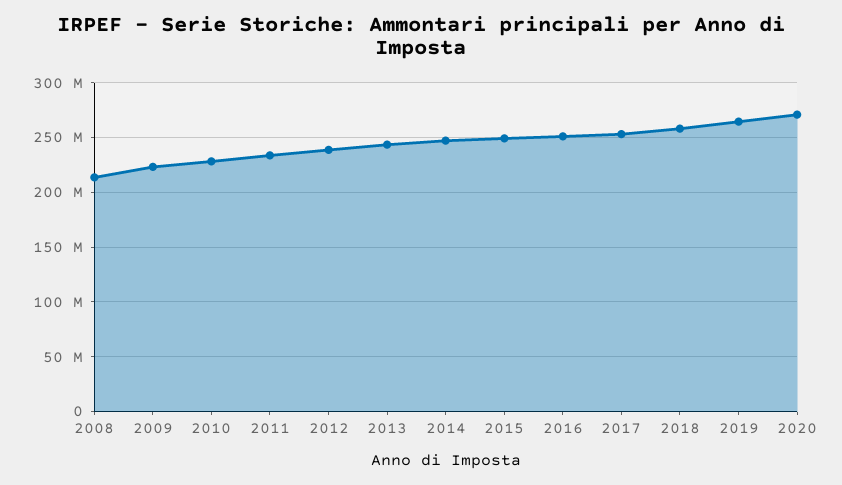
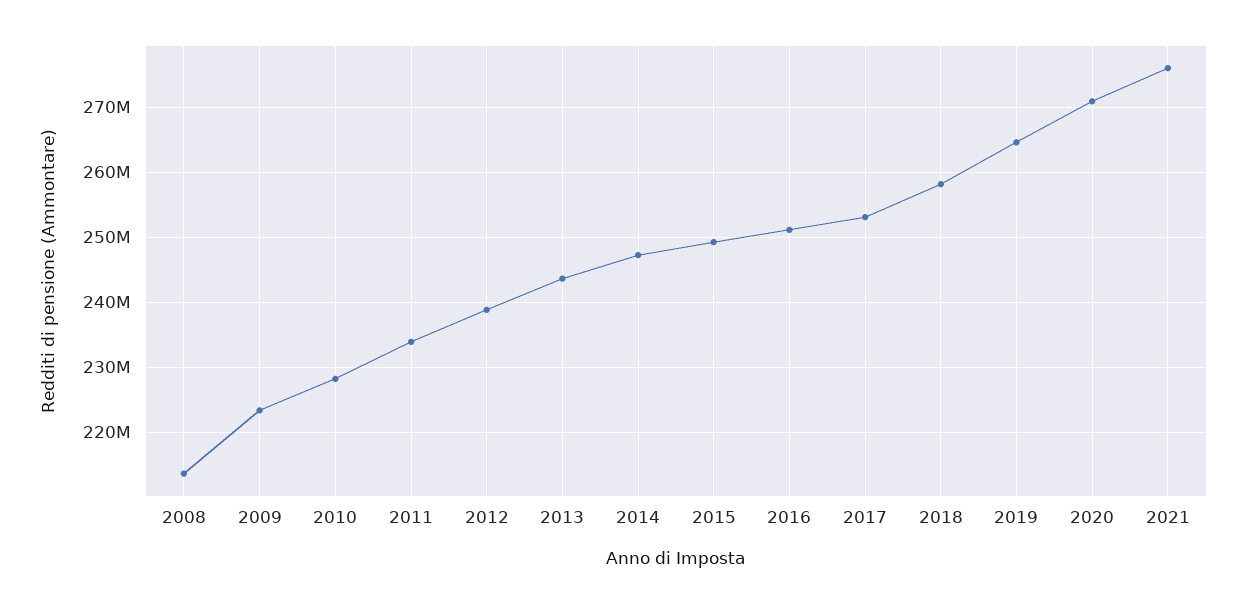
2021: none -> 276000000

